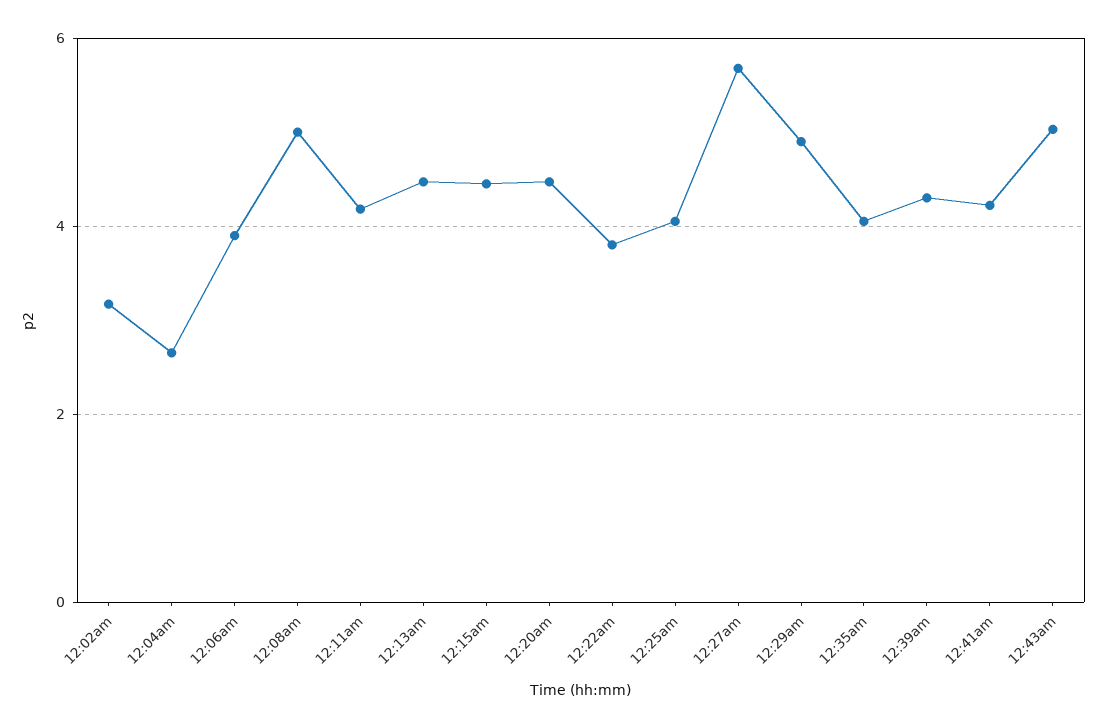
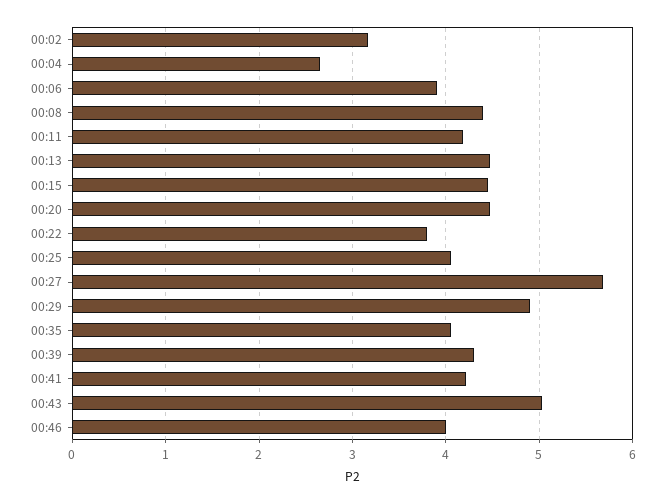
12:08am: 5 -> 4.4
00:46: none -> 4

